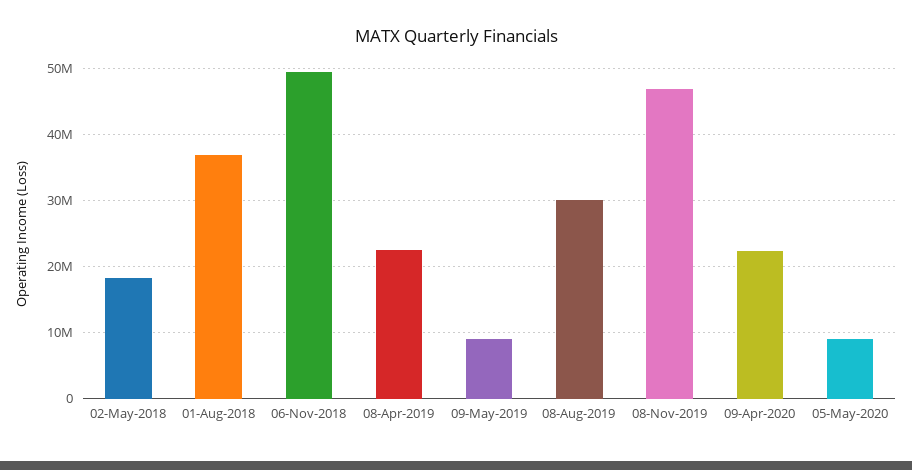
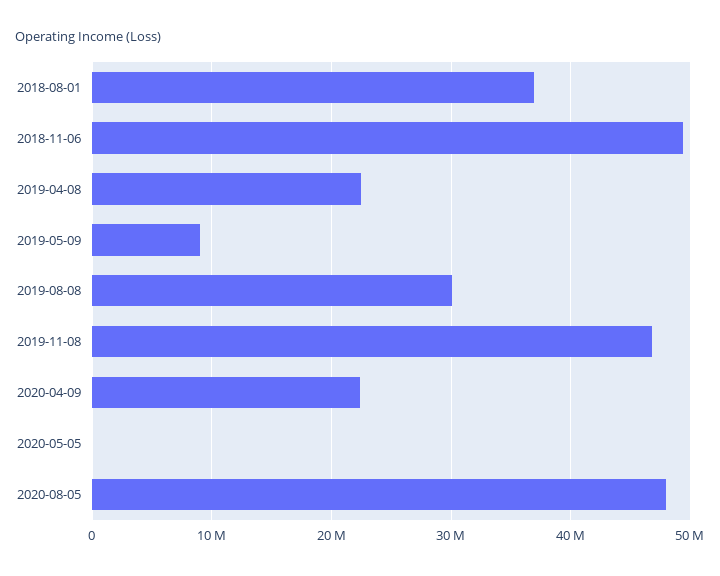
02-May-2018: 18000000 -> none
05-May-2020: 9000000 -> 0
2020-08-05: none -> 48000000

